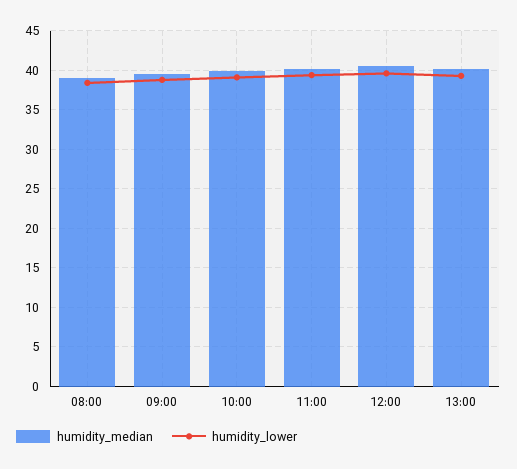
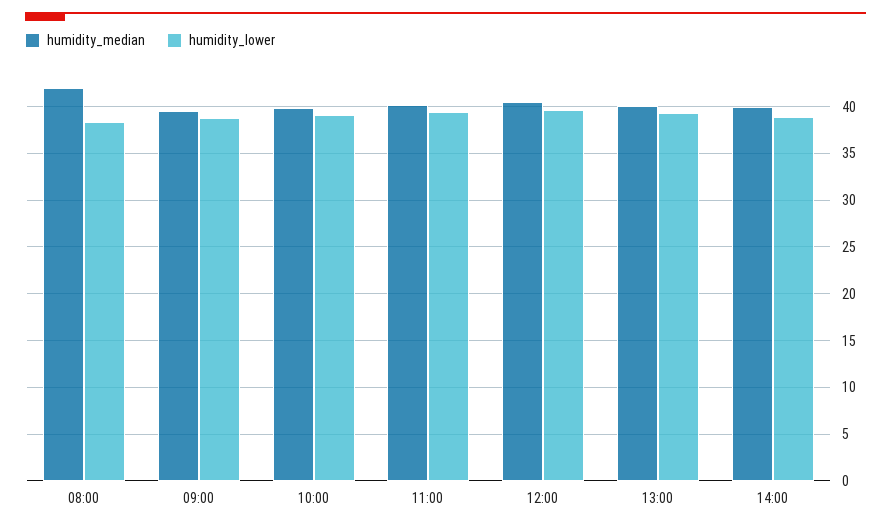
humidity_median, 08:00: 39 -> 42
humidity_median, 14:00: none -> 40
humidity_lower, 14:00: none -> 39

